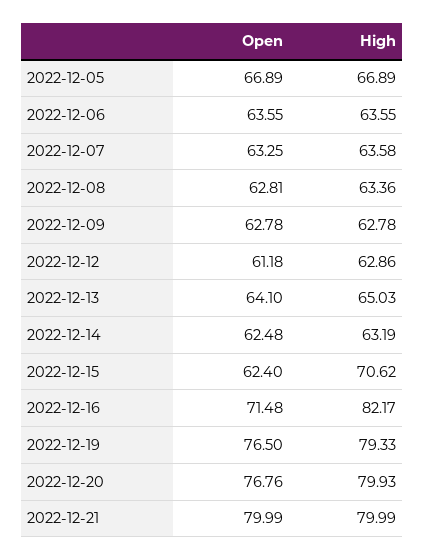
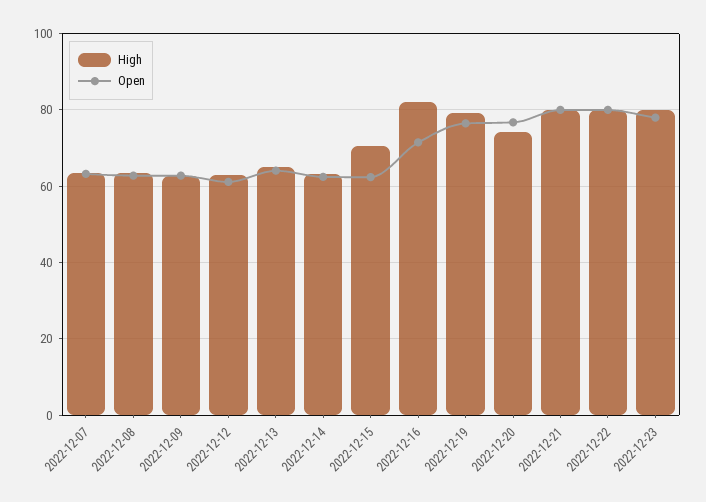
Open, 2022-12-05: 66.89 -> none
High, 2022-12-05: 66.89 -> none
Open, 2022-12-06: 63.55 -> none
High, 2022-12-06: 63.55 -> none
High, 2022-12-20: 79.93 -> 74
High, 2022-12-22: none -> 80
Open, 2022-12-22: none -> 80
High, 2022-12-23: none -> 80
Open, 2022-12-23: none -> 78

